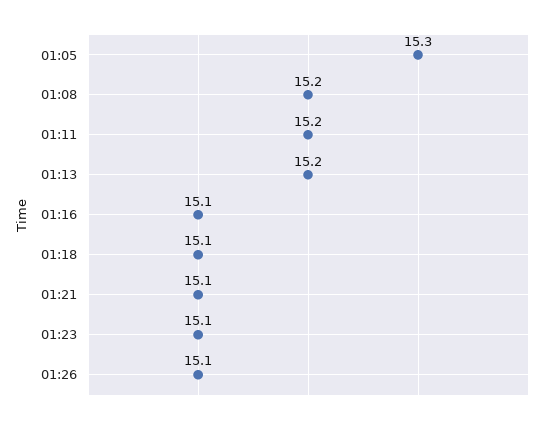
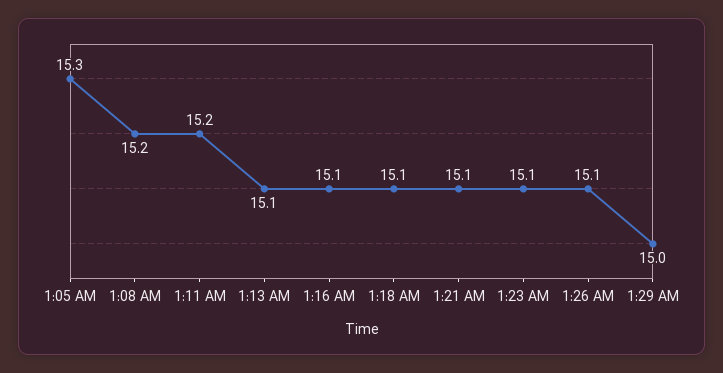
01:13: 15.2 -> 15.1
1:29 AM: none -> 15

